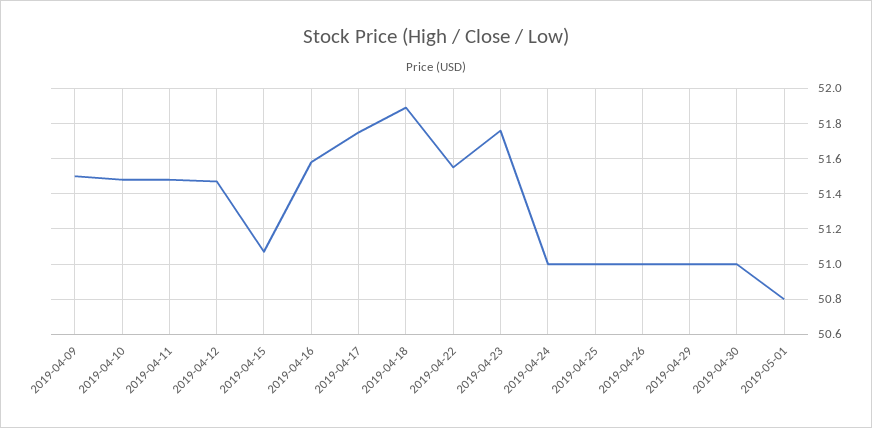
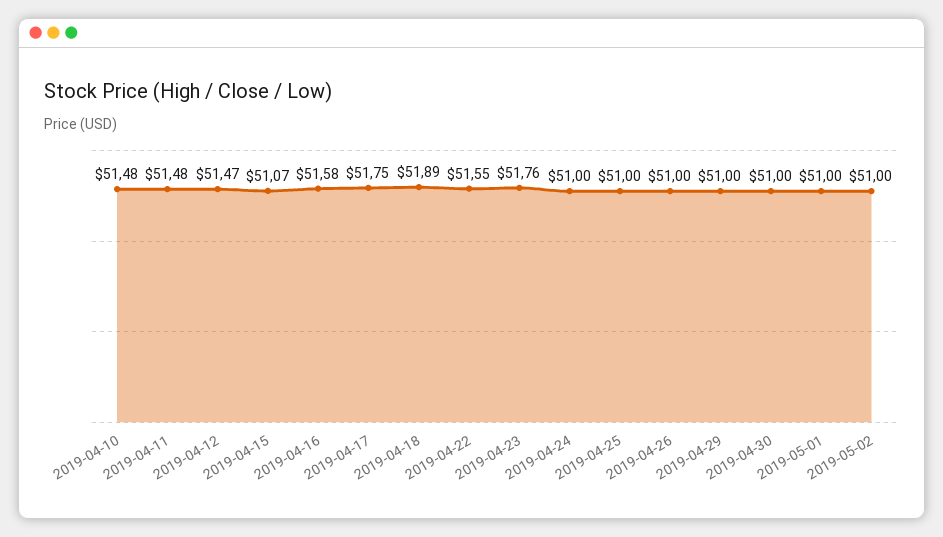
2019-04-09: 51.5 -> none
2019-05-01: 50.8 -> 51
2019-05-02: none -> 51

